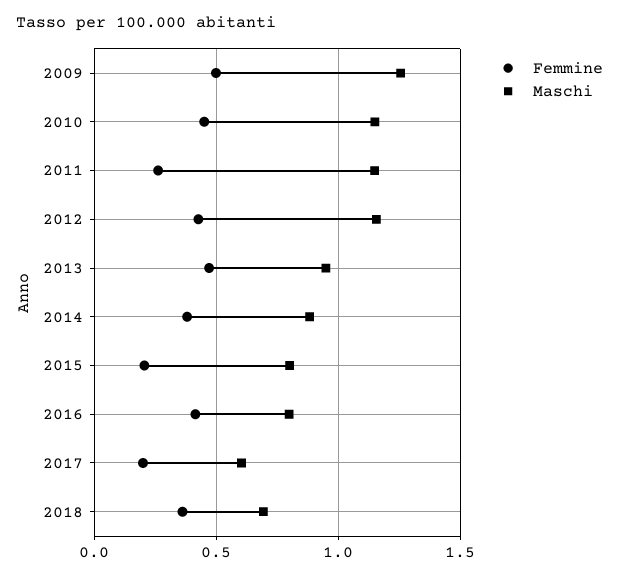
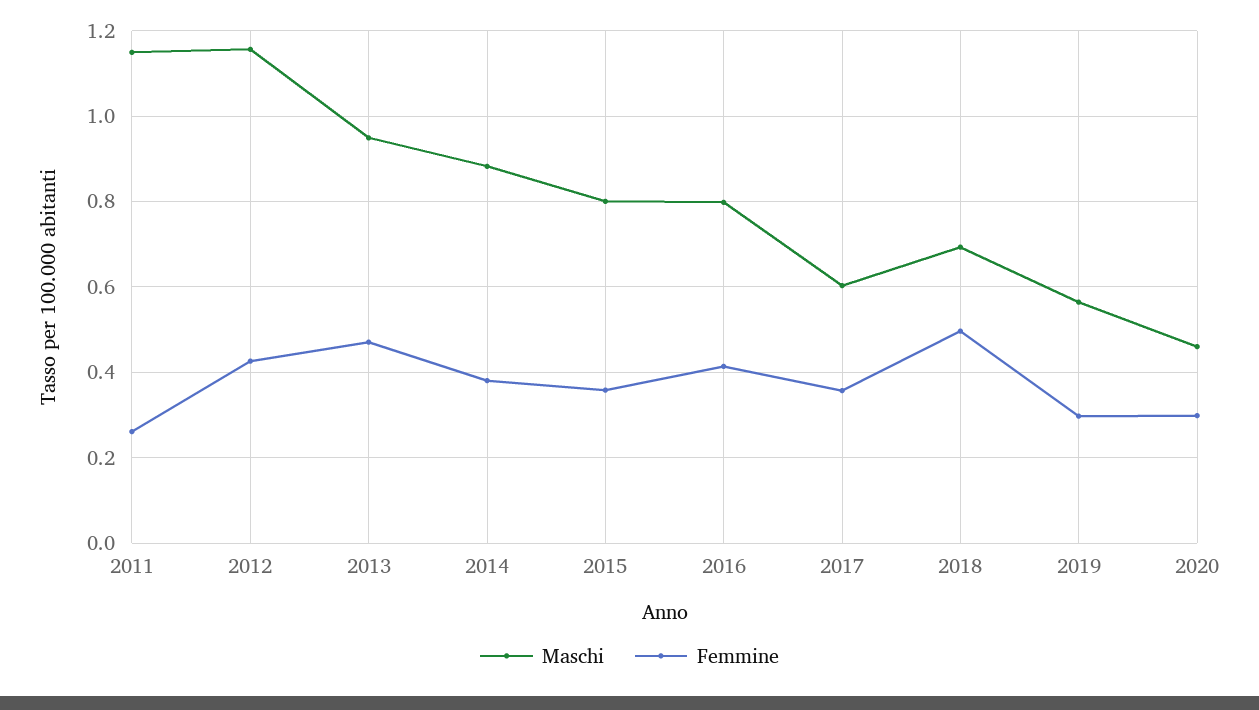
Femmine, 2009: 0.5 -> none
Maschi, 2009: 1.25 -> none
Femmine, 2010: 0.45 -> none
Maschi, 2010: 1.15 -> none
Femmine, 2015: 0.2 -> 0.36
Femmine, 2017: 0.2 -> 0.36
Femmine, 2018: 0.35 -> 0.5
Maschi, 2019: none -> 0.56
Femmine, 2019: none -> 0.3
Maschi, 2020: none -> 0.46
Femmine, 2020: none -> 0.3

